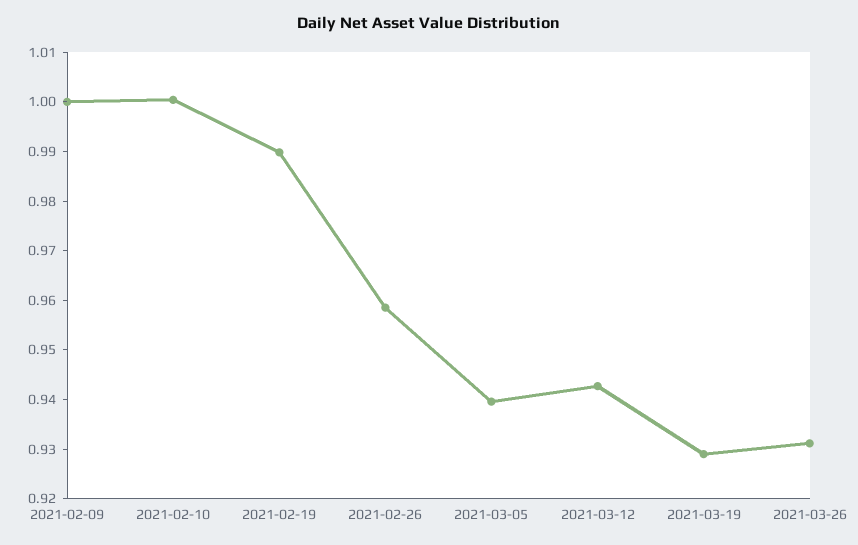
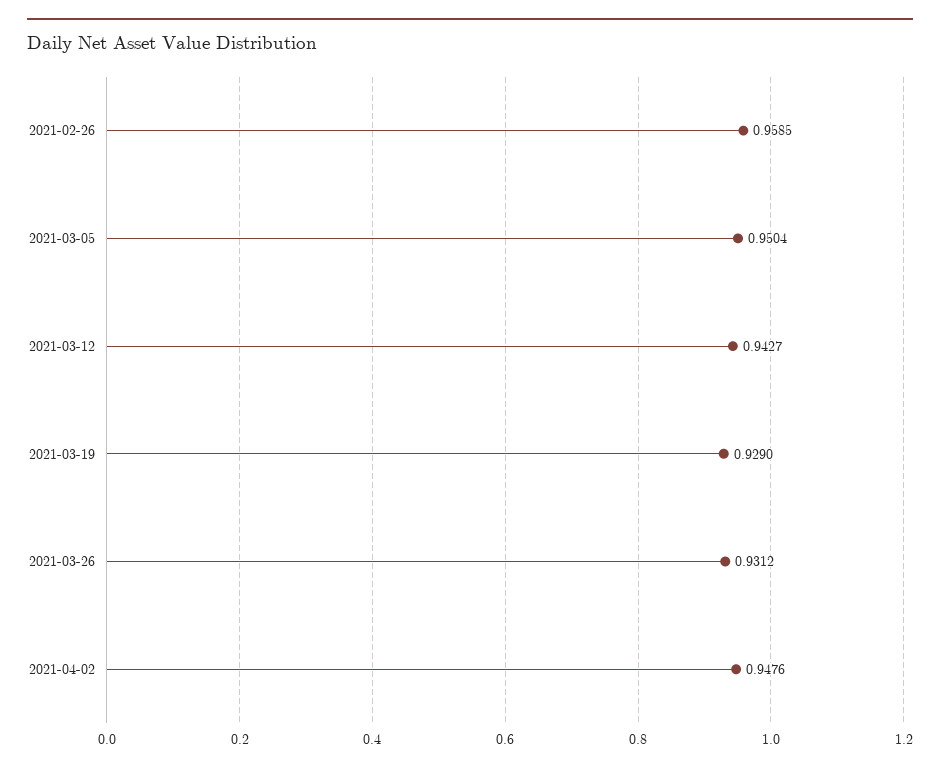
2021-02-09: 1 -> none
2021-02-10: 1 -> none
2021-02-19: 0.99 -> none
2021-03-05: 0.94 -> 0.9504
2021-04-02: none -> 0.9476

